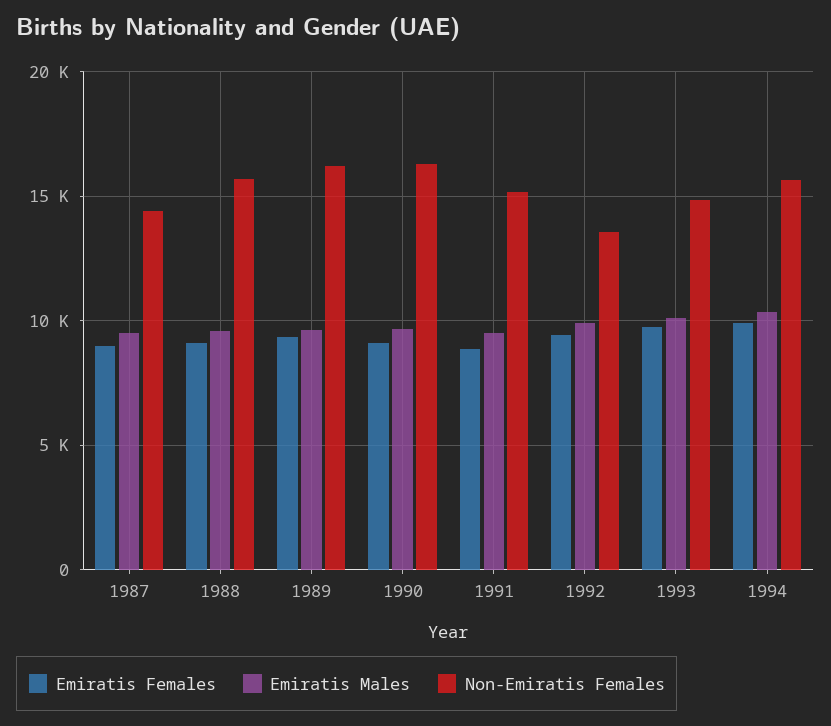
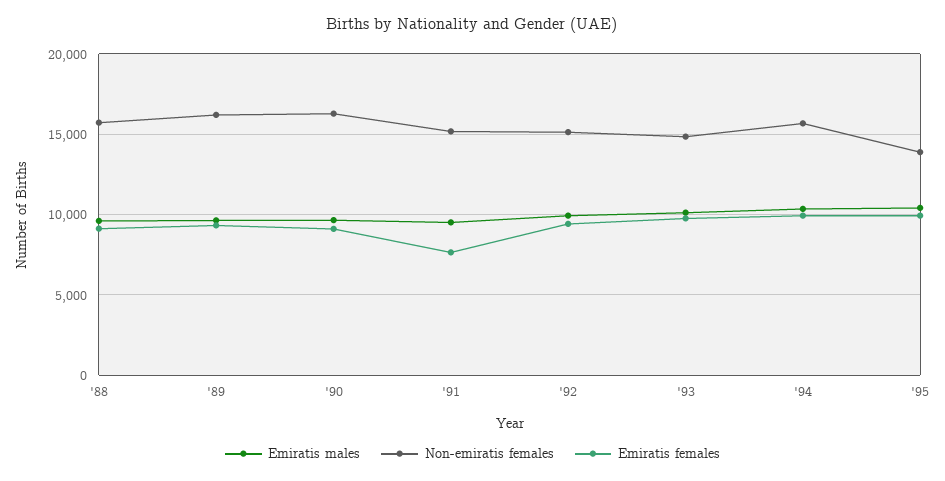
Emiratis Females, 1987: 9000 -> none
Emiratis Males, 1987: 9500 -> none
Non-Emiratis Females, 1987: 14500 -> none
Emiratis Females, 1991: 9000 -> 7500
Non-Emiratis Females, 1992: 13500 -> 15000
Emiratis Males, '95: none -> 10500
Non-Emiratis Females, '95: none -> 14000
Emiratis Females, '95: none -> 10000

